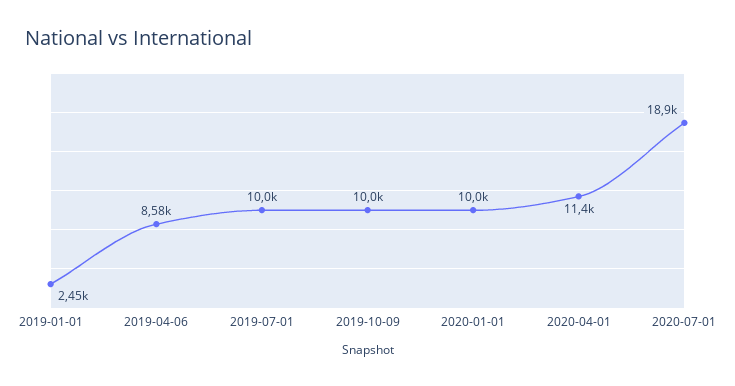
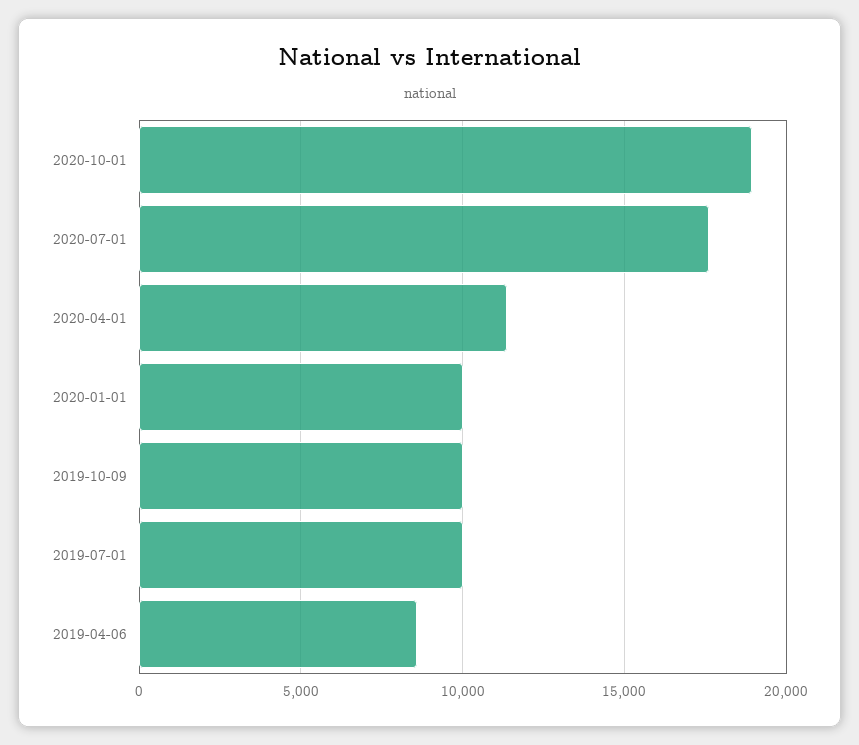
2019-01-01: 2450 -> none
2020-07-01: 18900 -> 17500
2020-10-01: none -> 19000

